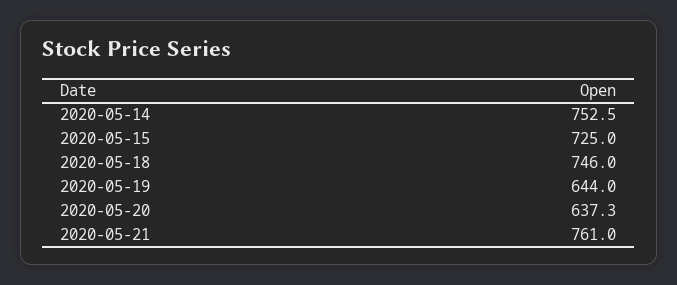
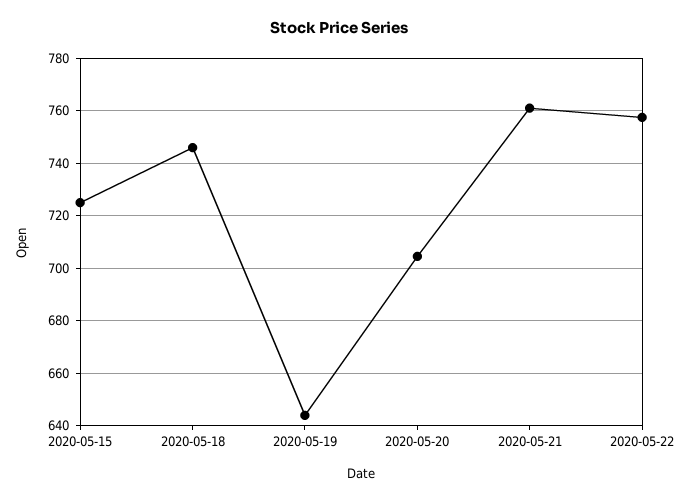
2020-05-14: 752.5 -> none
2020-05-20: 637.3 -> 705
2020-05-22: none -> 757.5

